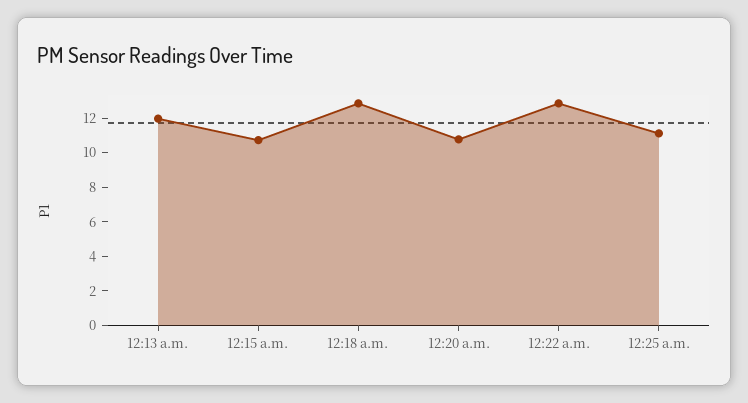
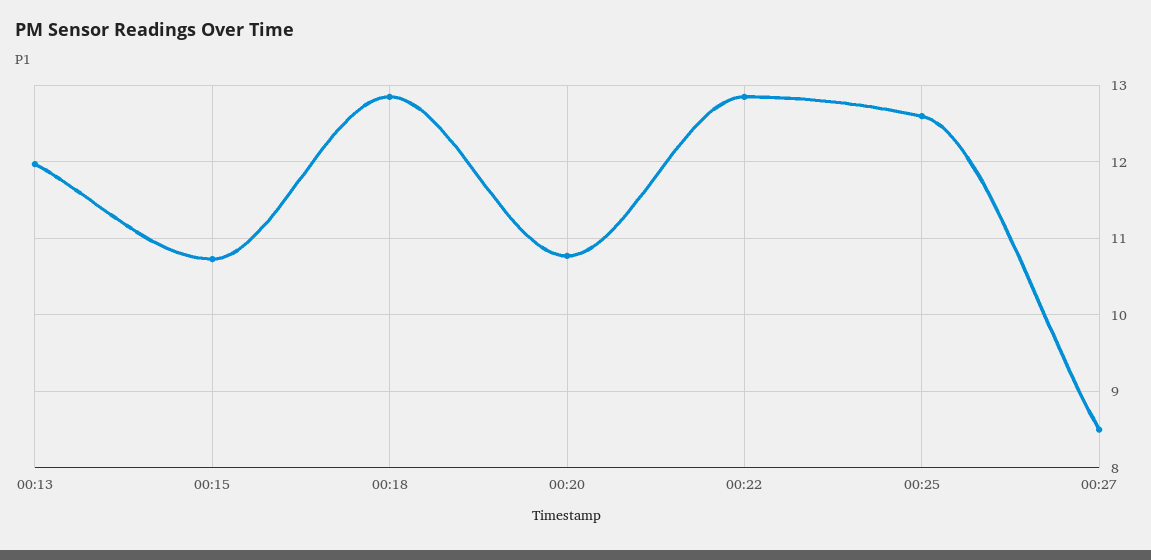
12:25 a.m.: 11 -> 12.6
00:27: none -> 8.5

